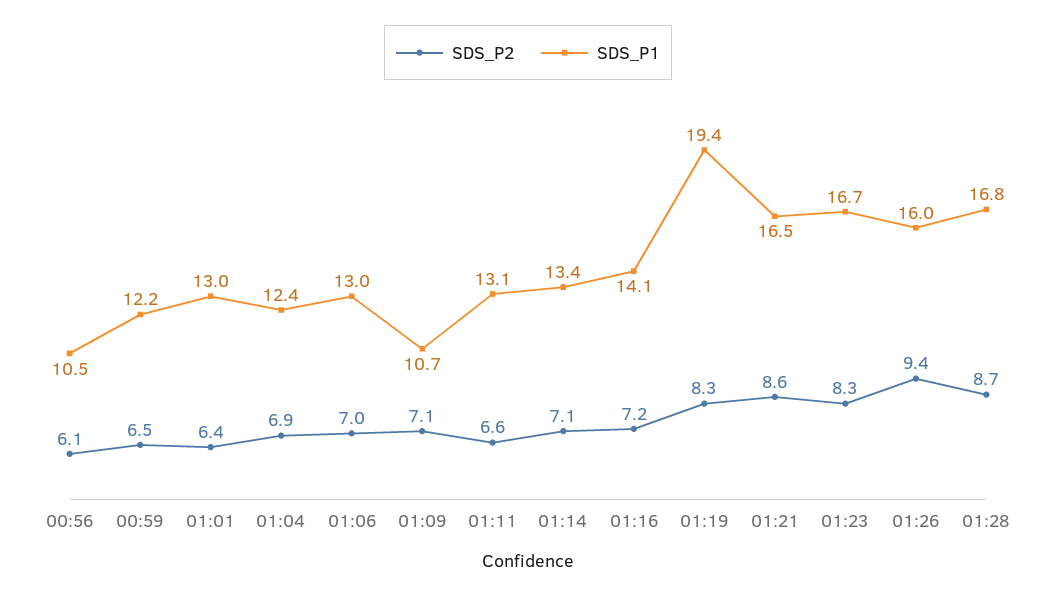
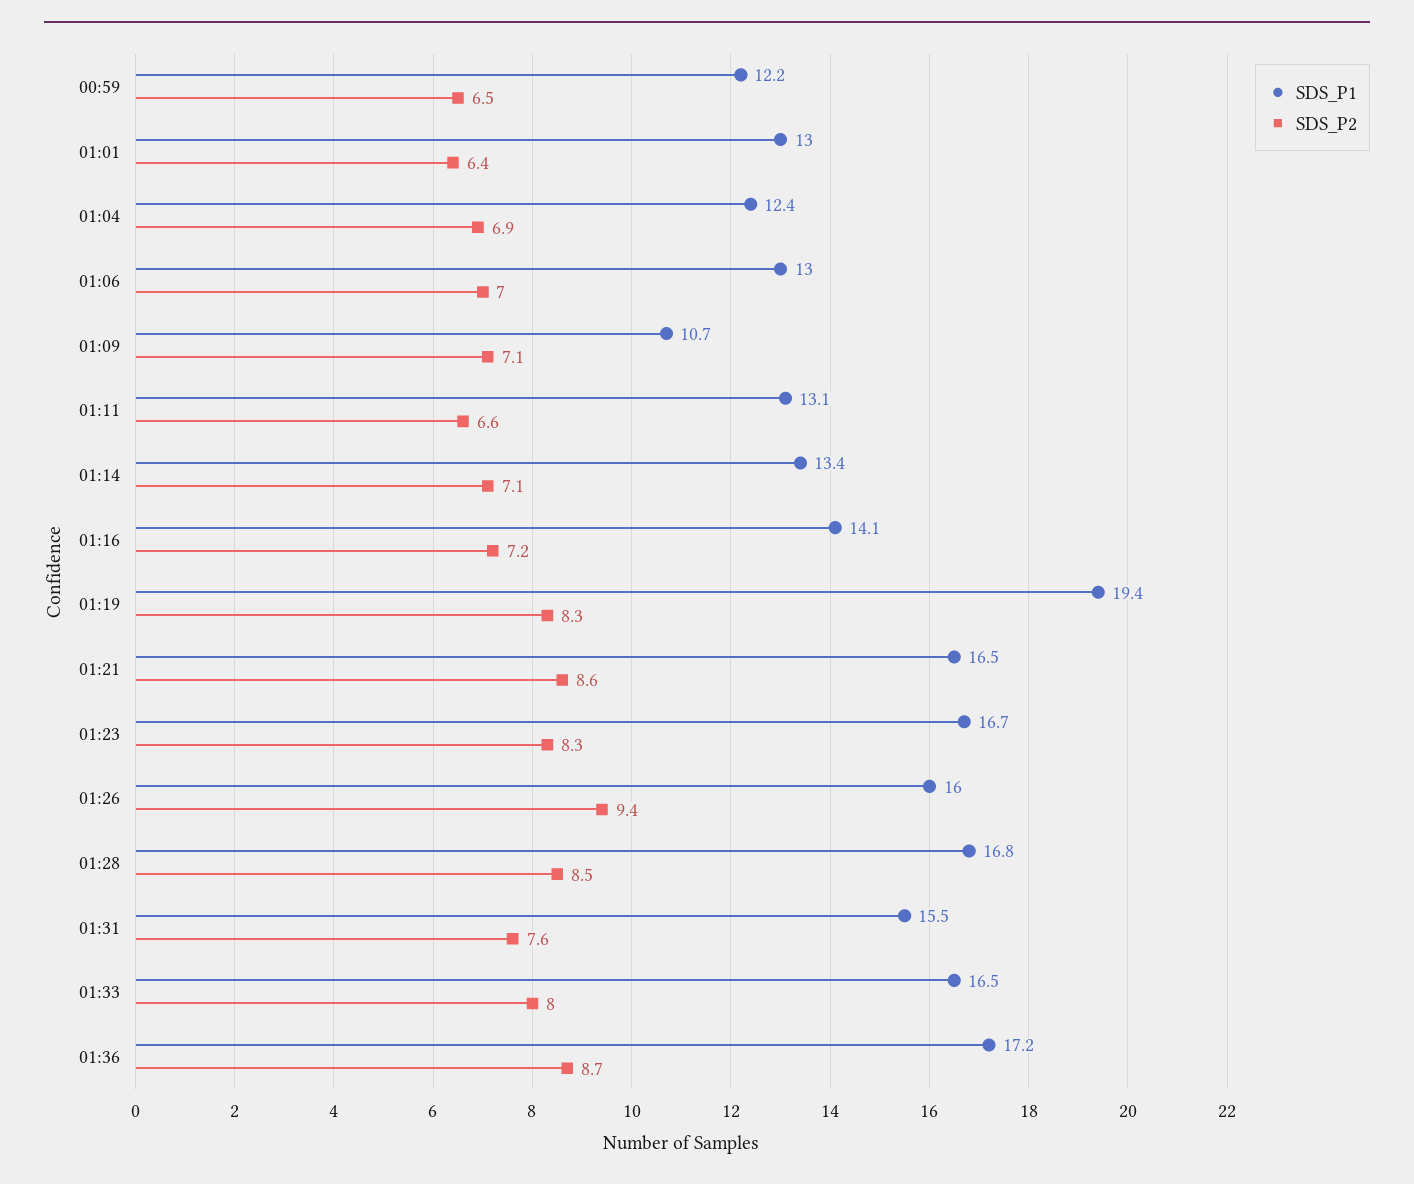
SDS_P2, 00:56: 6.1 -> none
SDS_P1, 00:56: 10.5 -> none
SDS_P2, 01:28: 8.7 -> 8.5
SDS_P1, 01:31: none -> 15.5
SDS_P2, 01:31: none -> 7.6
SDS_P1, 01:33: none -> 16.5
SDS_P2, 01:33: none -> 8
SDS_P1, 01:36: none -> 17.2
SDS_P2, 01:36: none -> 8.7

